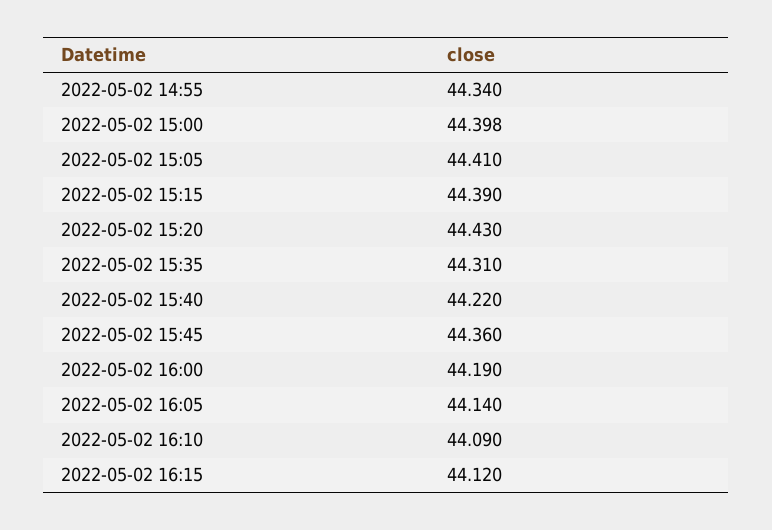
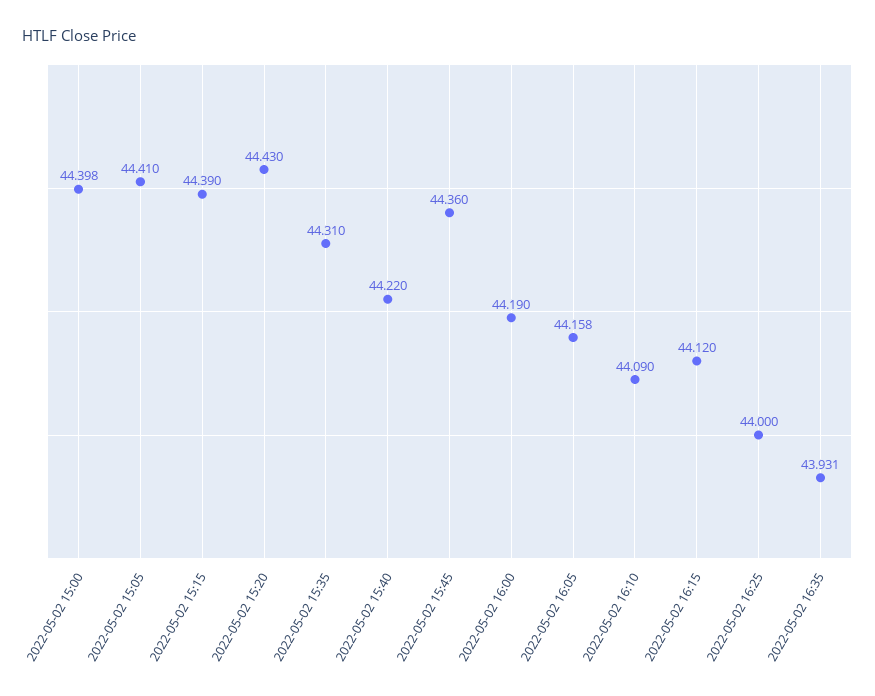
2022-05-02 14:55: 44.34 -> none
2022-05-02 16:05: 44.14 -> 44.158
2022-05-02 16:25: none -> 44
2022-05-02 16:35: none -> 43.931

